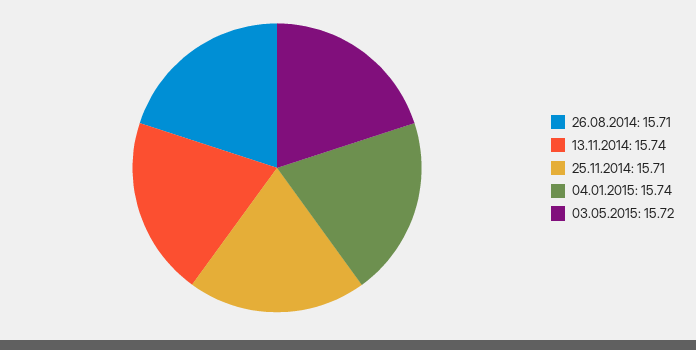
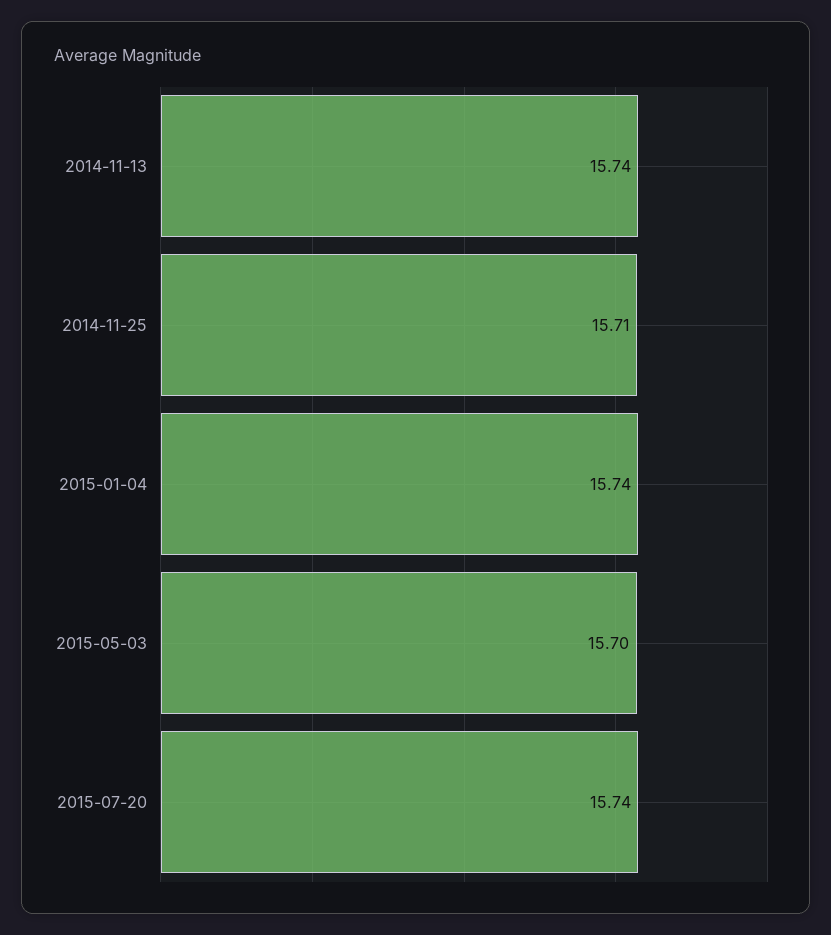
26.08.2014: 15.71 -> none
03.05.2015: 15.72 -> 15.7
2015-07-20: none -> 15.74

